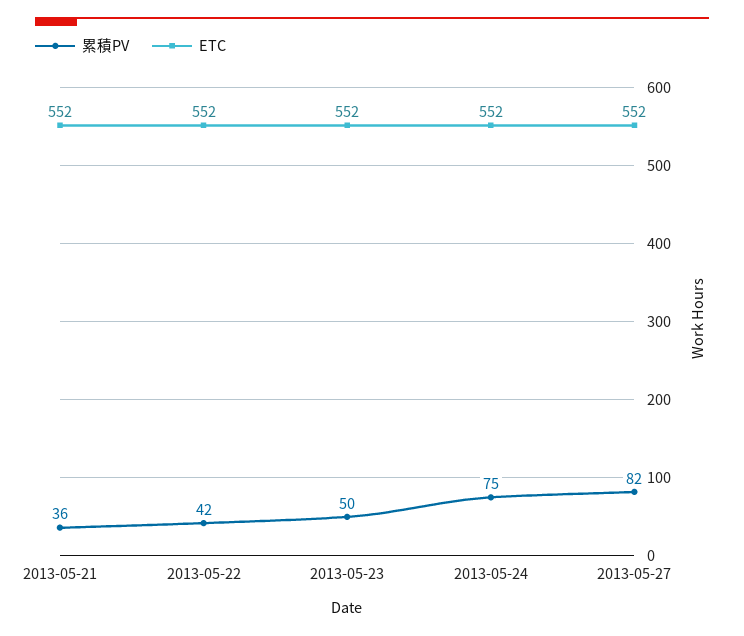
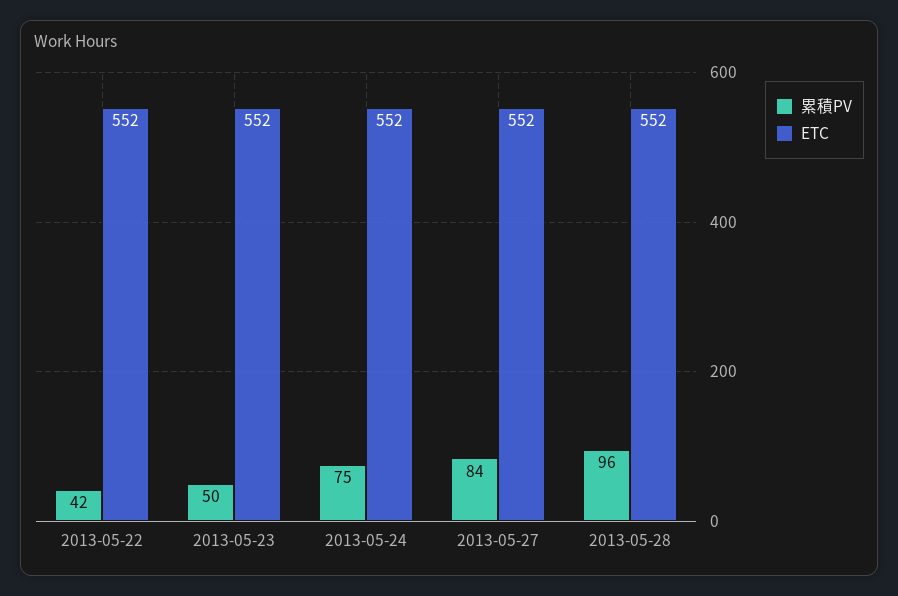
累積PV, 2013-05-21: 36 -> none
ETC, 2013-05-21: 552 -> none
累積PV, 2013-05-27: 82 -> 84
累積PV, 2013-05-28: none -> 96
ETC, 2013-05-28: none -> 552

